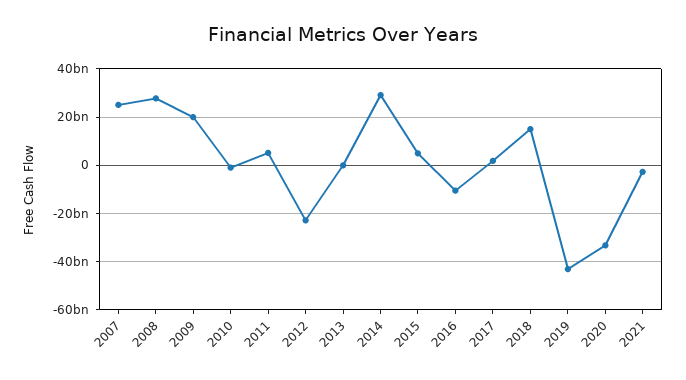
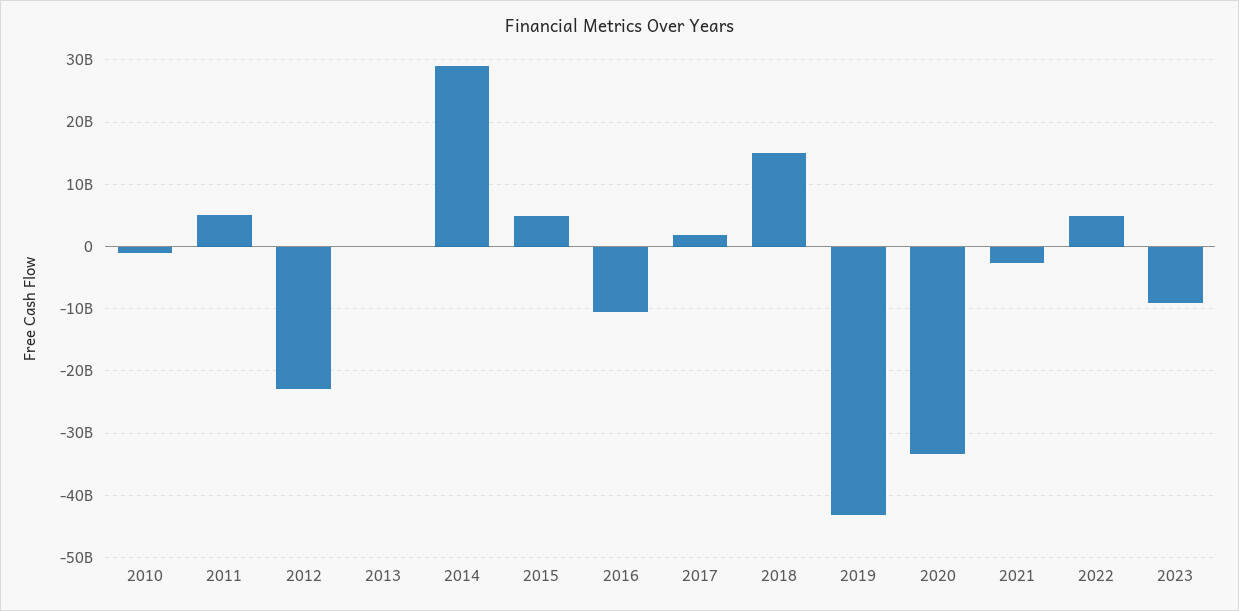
2007: 25000000000 -> none
2008: 27500000000 -> none
2009: 20000000000 -> none
2022: none -> 5000000000
2023: none -> -9000000000

